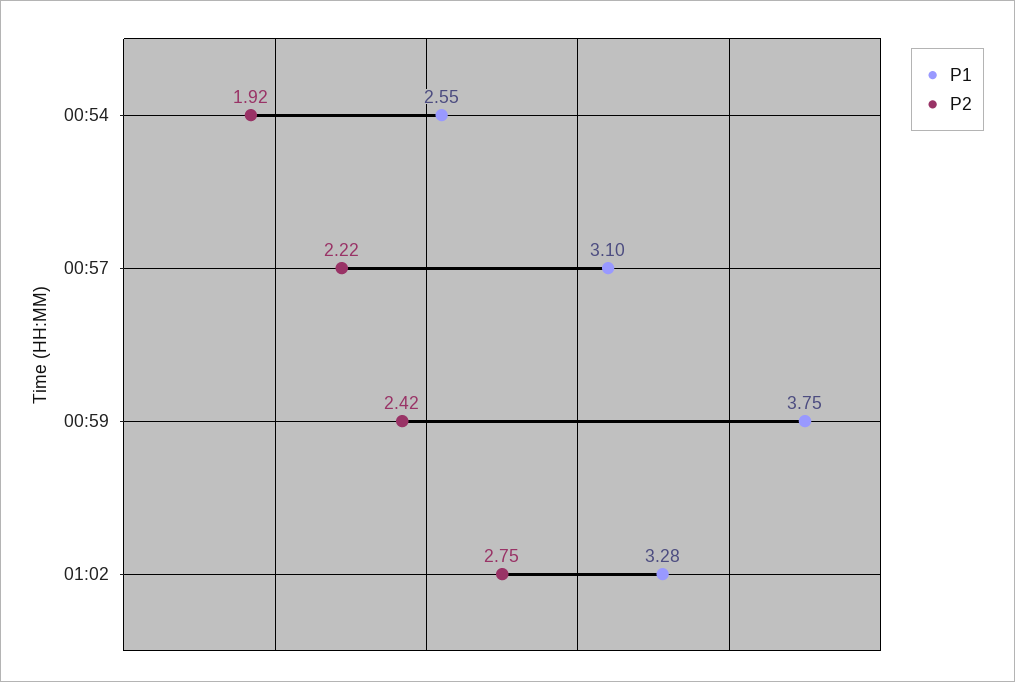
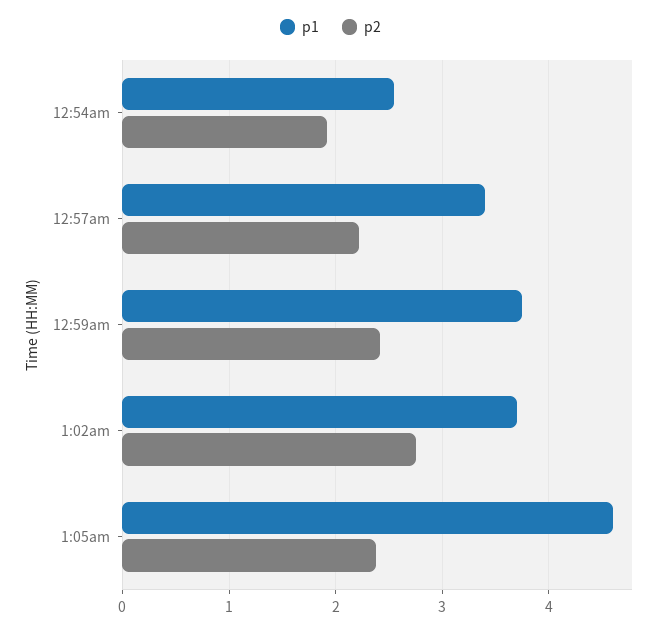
P1, 00:57: 3.1 -> 3.4
P1, 01:02: 3.28 -> 3.7
P1, 1:05am: none -> 4.6
P2, 1:05am: none -> 2.4

